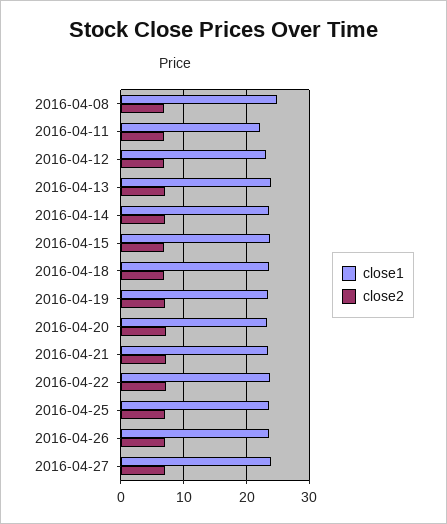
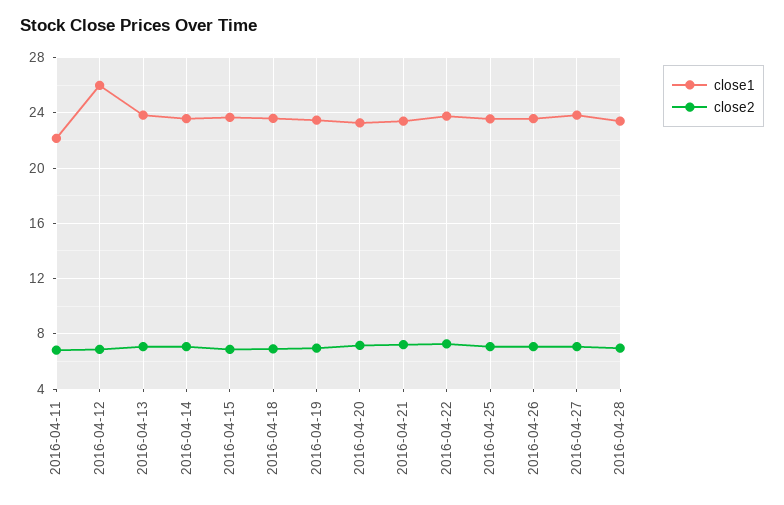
close1, 2016-04-08: 25 -> none
close2, 2016-04-08: 7 -> none
close1, 2016-04-12: 23 -> 26
close1, 2016-04-28: none -> 23.5
close2, 2016-04-28: none -> 7

